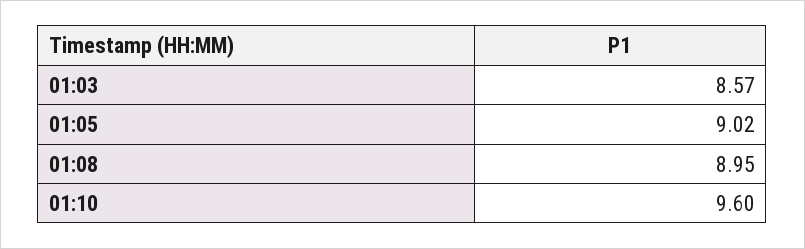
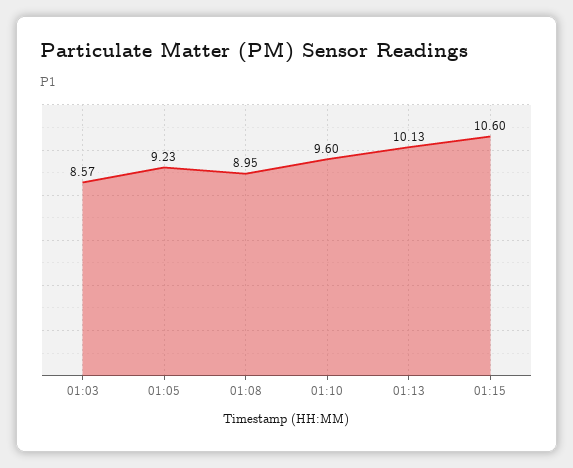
01:05: 9.02 -> 9.23
01:13: none -> 10.13
01:15: none -> 10.6

